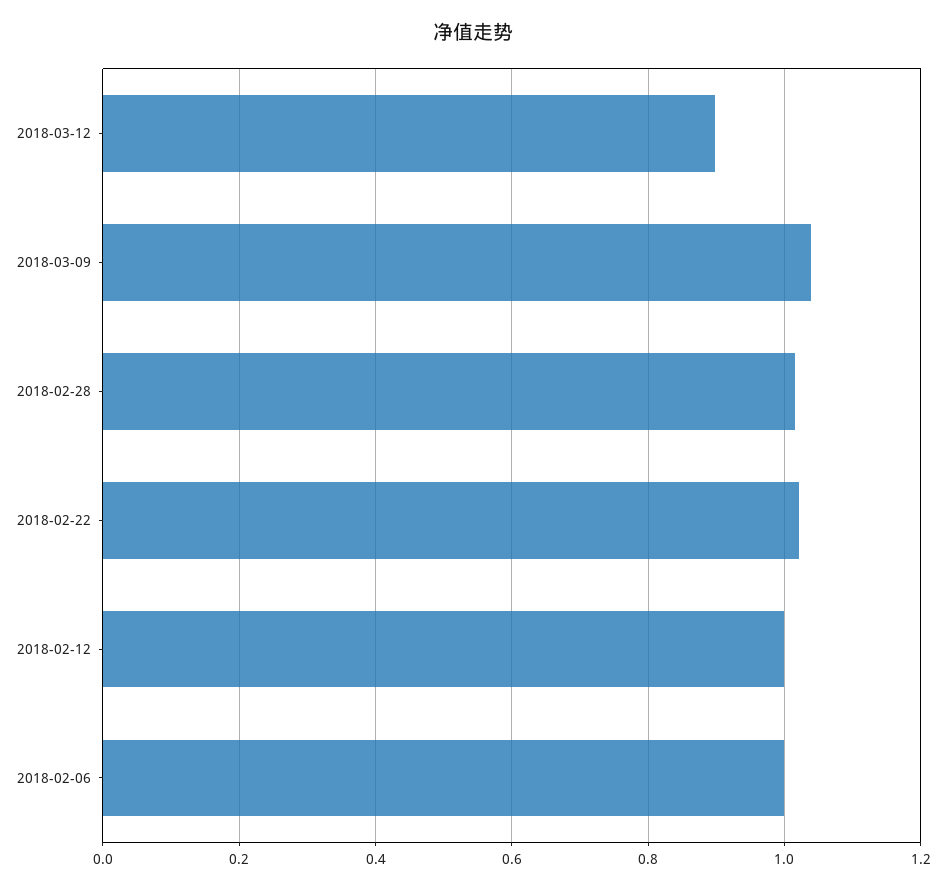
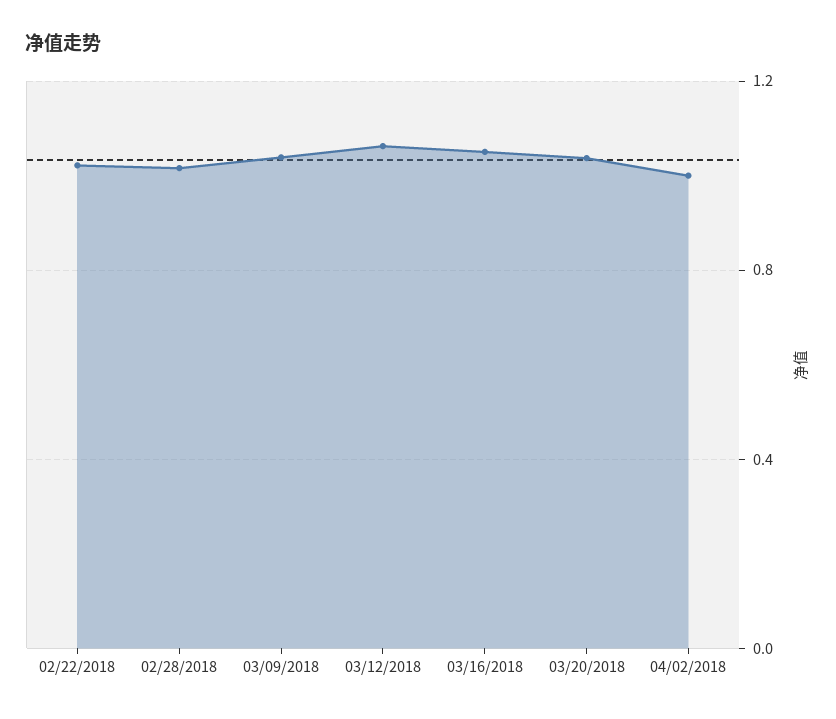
2018-03-12: 0.9 -> 1.05
2018-02-12: 1 -> none
2018-02-06: 1 -> none
03/16/2018: none -> 1.05
03/20/2018: none -> 1.05
04/02/2018: none -> 1

